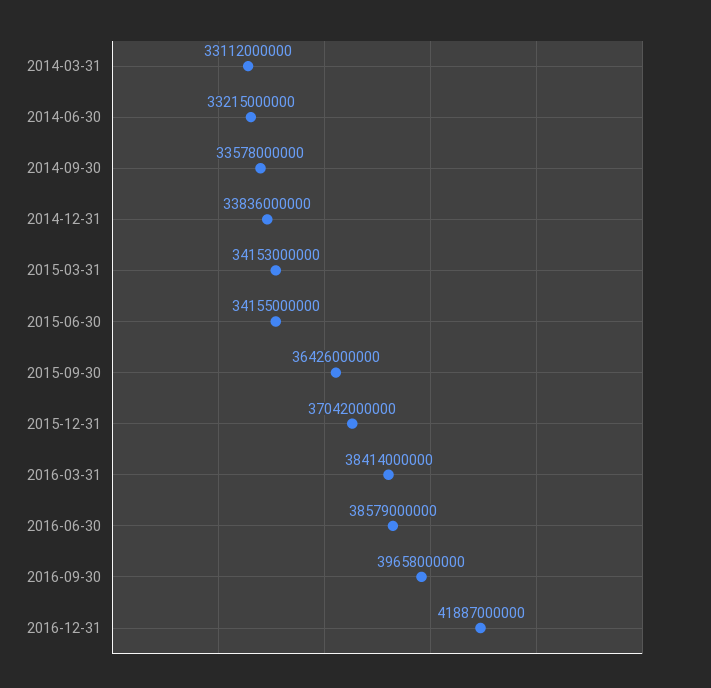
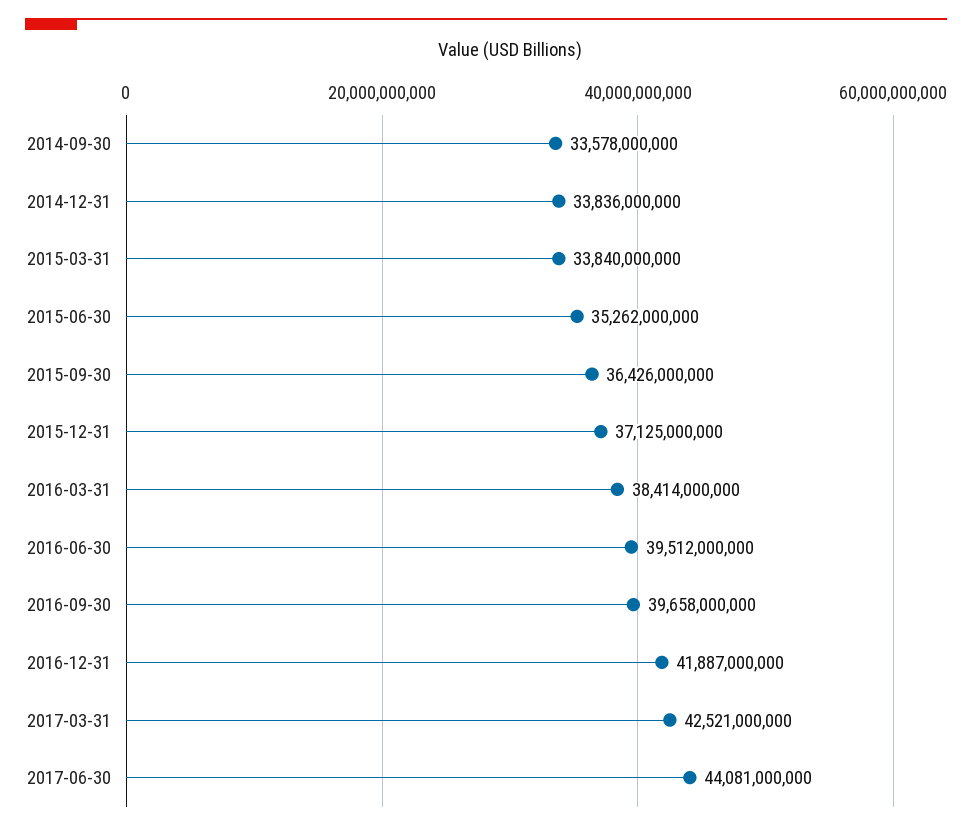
2014-03-31: 33112000000 -> none
2014-06-30: 33215000000 -> none
2015-03-31: 34153000000 -> 33840000000
2015-06-30: 34155000000 -> 35262000000
2015-12-31: 37042000000 -> 37125000000
2016-06-30: 38579000000 -> 39512000000
2017-03-31: none -> 42521000000
2017-06-30: none -> 44081000000

